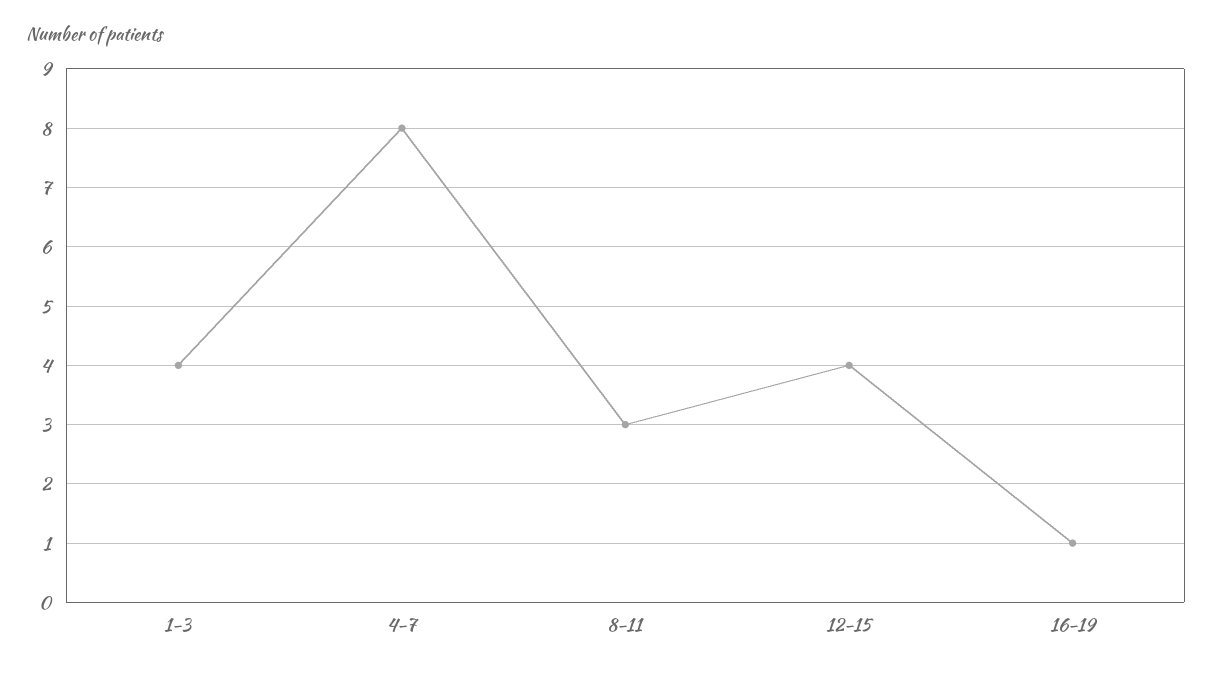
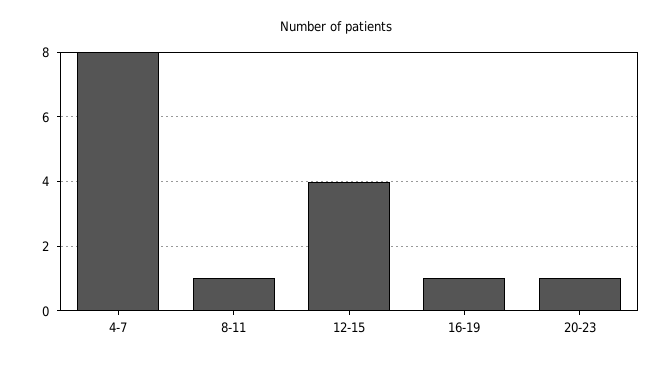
1-3: 4 -> none
8-11: 3 -> 1
20-23: none -> 1

